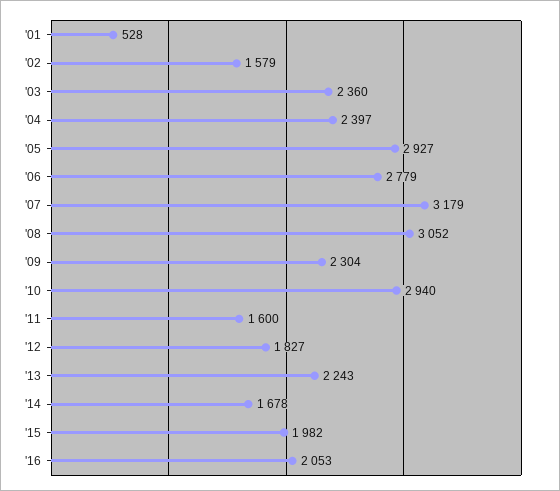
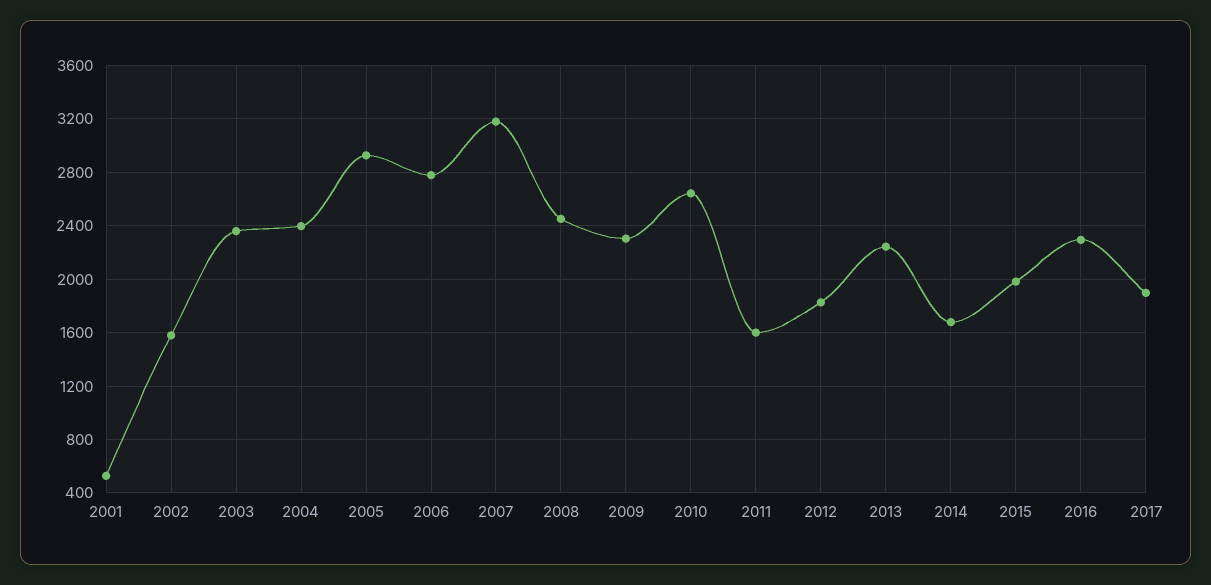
'08: 3052 -> 2450
'10: 2940 -> 2650
'16: 2053 -> 2300
2017: none -> 1900

